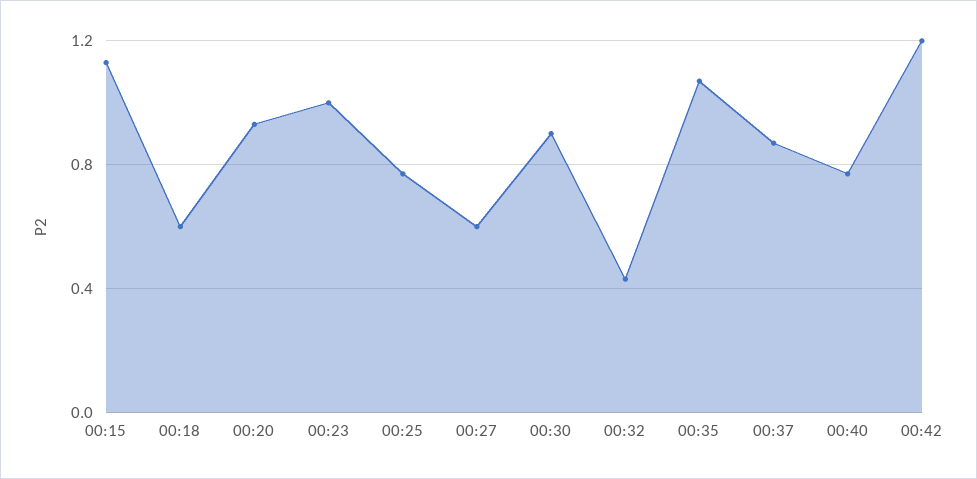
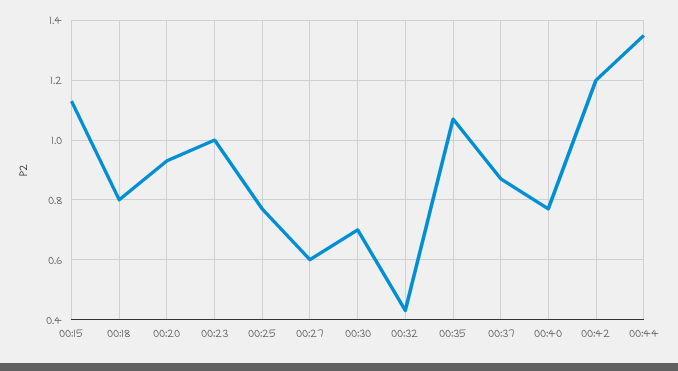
00:18: 0.6 -> 0.8
00:30: 0.9 -> 0.7
00:44: none -> 1.35

